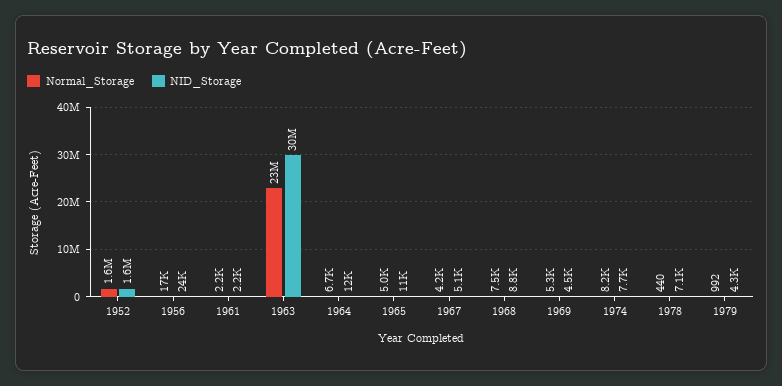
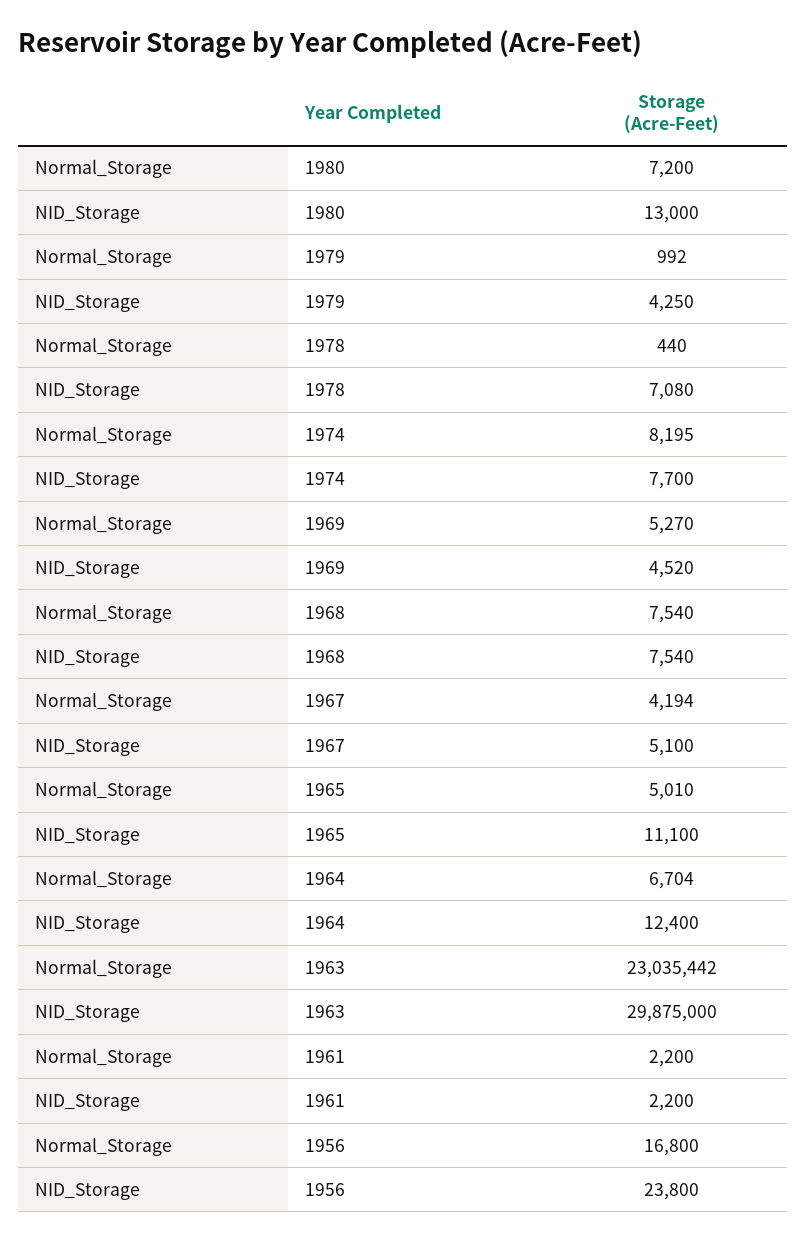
Normal_Storage, 1952: 1600000 -> none
NID_Storage, 1952: 1600000 -> none
NID_Storage, 1968: 8800 -> 7540
Normal_Storage, 1980: none -> 7200
NID_Storage, 1980: none -> 13000

